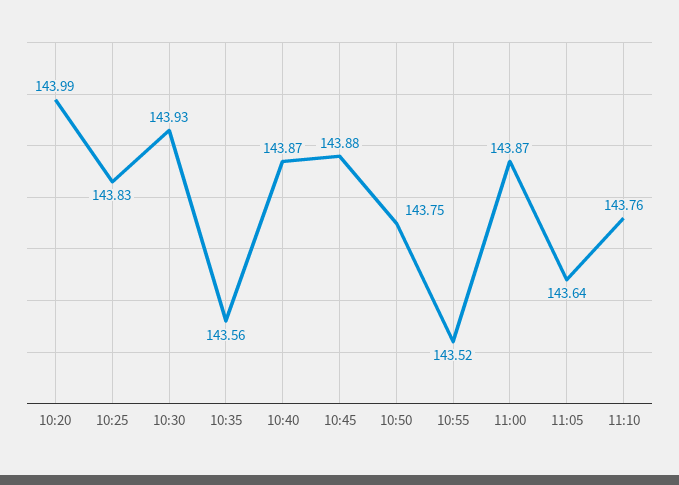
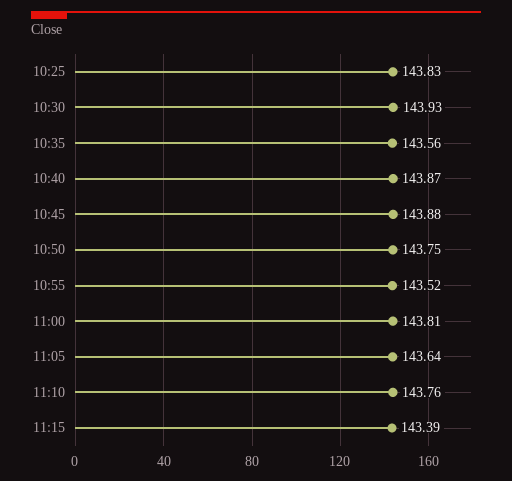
10:20: 143.99 -> none
11:00: 143.87 -> 143.81
11:15: none -> 143.39

